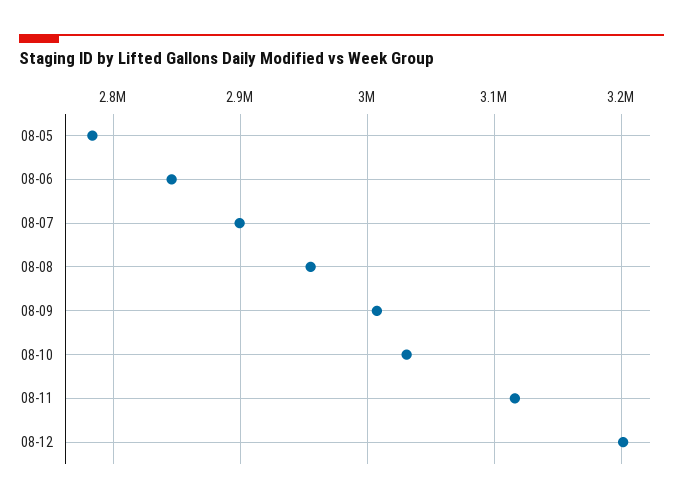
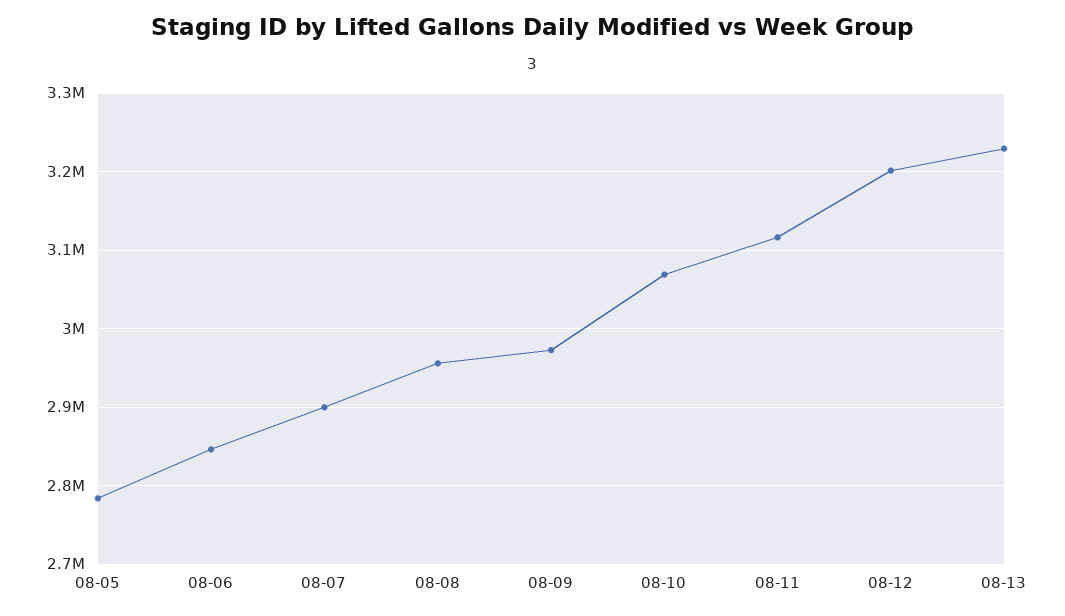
08-09: 3010000 -> 2970000
08-10: 3030000 -> 3070000
08-13: none -> 3230000

